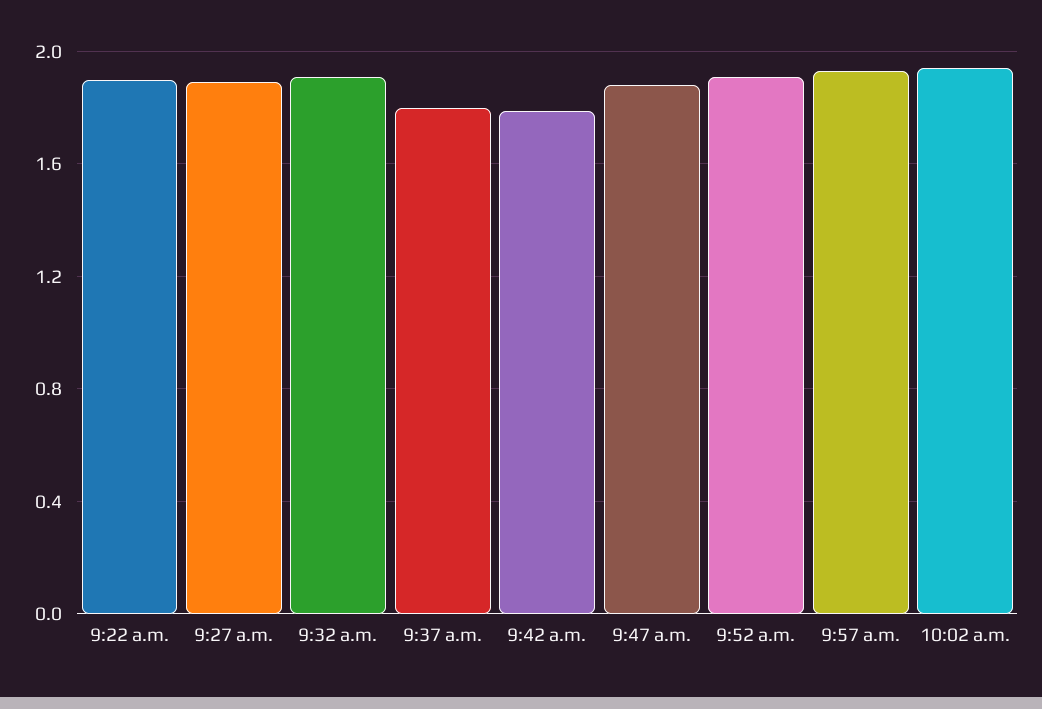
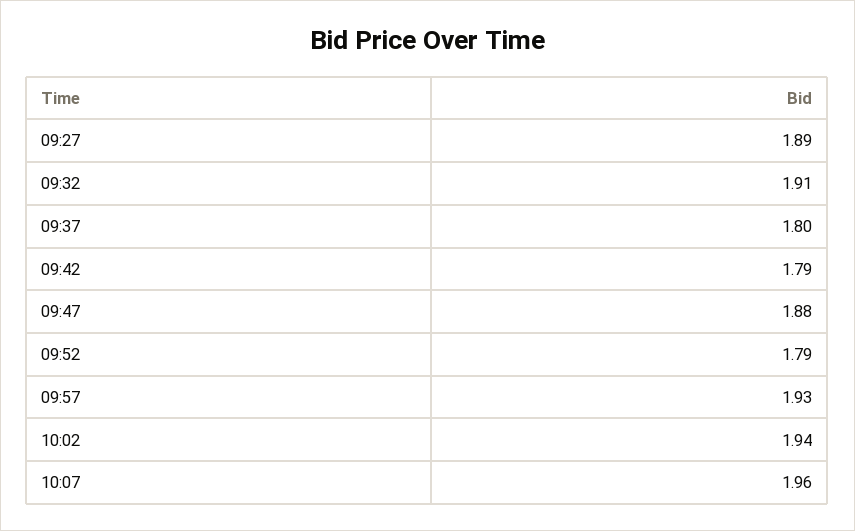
9:22 a.m.: 1.9 -> none
9:52 a.m.: 1.9 -> 1.79
10:07: none -> 1.96

